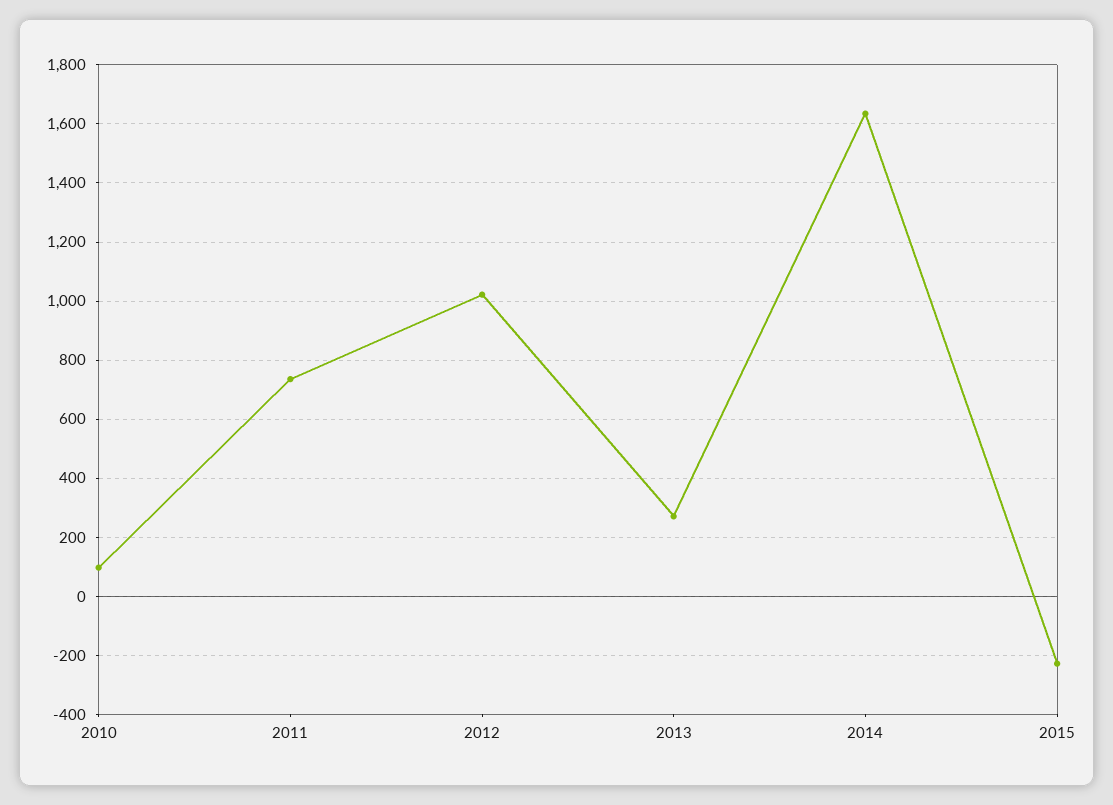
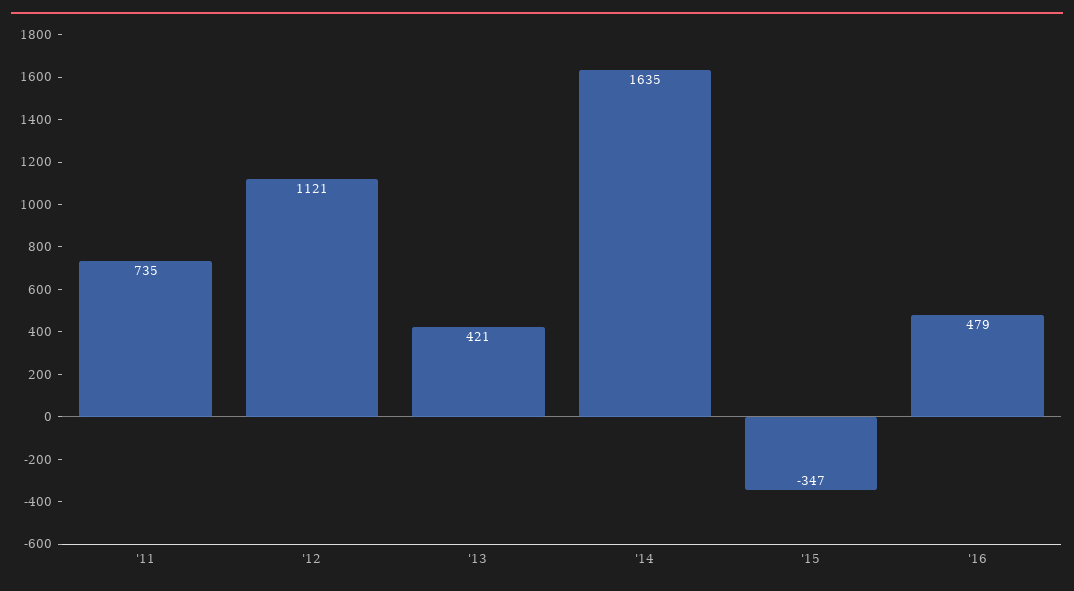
2010: 100 -> none
2012: 1025 -> 1121
2013: 275 -> 421
2015: -225 -> -347
'16: none -> 479

